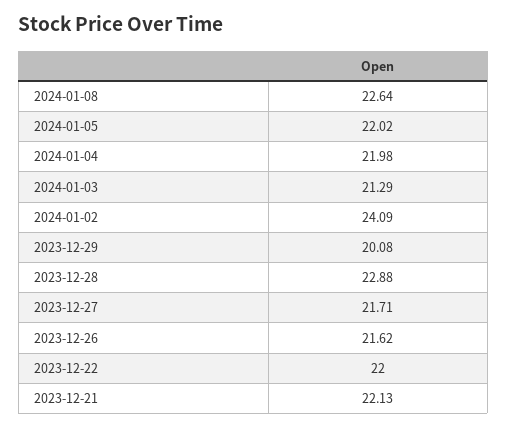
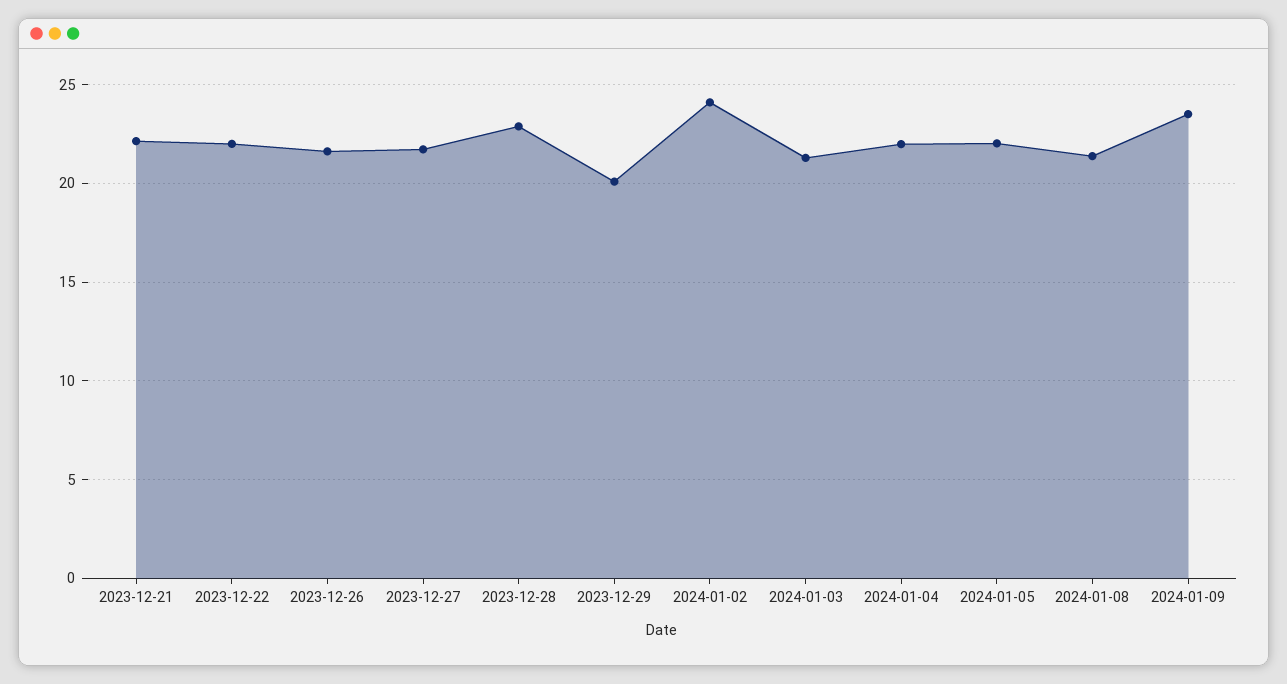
2024-01-08: 22.64 -> 21.5
2024-01-09: none -> 23.5

